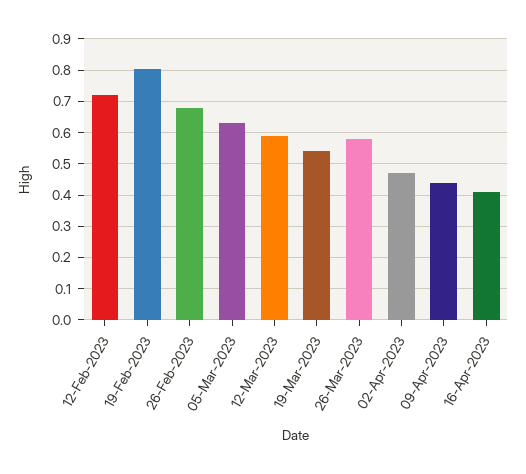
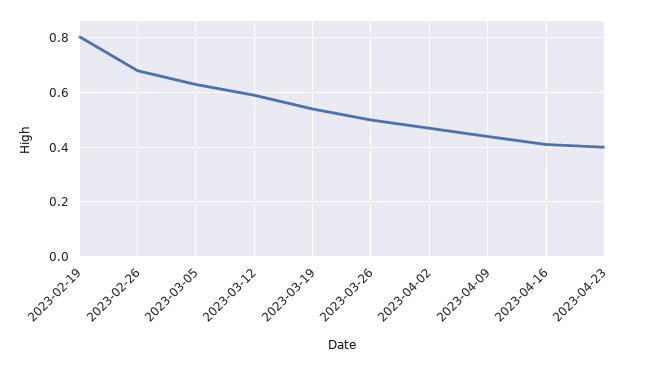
12-Feb-2023: 0.72 -> none
26-Mar-2023: 0.58 -> 0.5
2023-04-23: none -> 0.4

